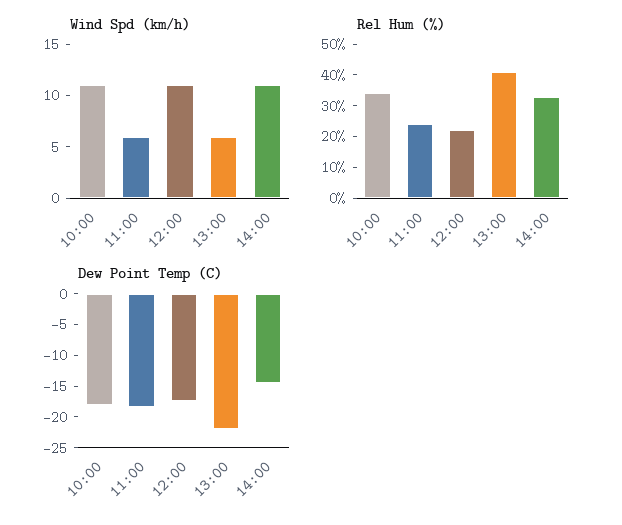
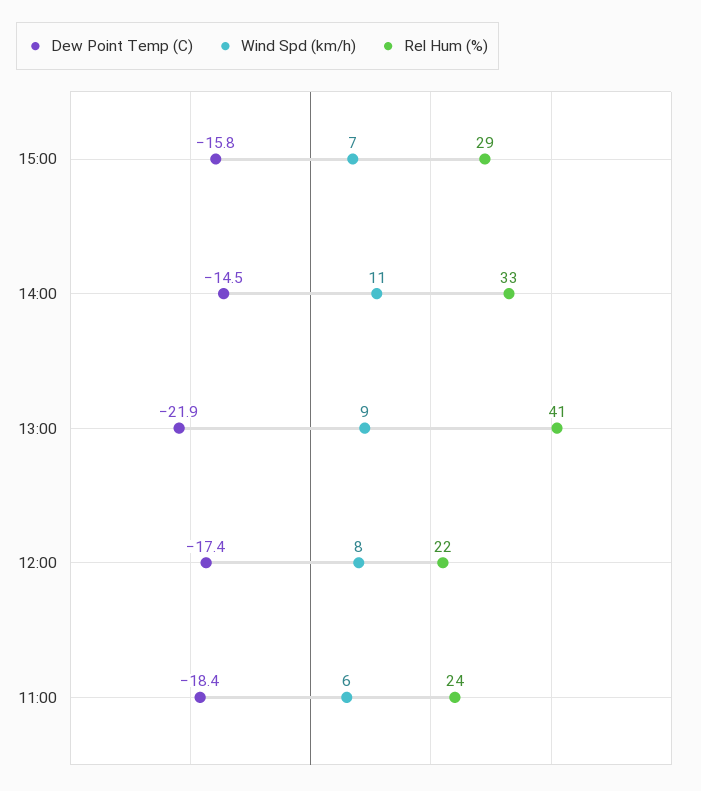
Wind Spd (km/h), 10:00: 11 -> none
Wind Spd (km/h), 12:00: 11 -> 8
Wind Spd (km/h), 13:00: 6 -> 9
Rel Hum (%), 10:00: 35 -> none
Dew Point Temp (C), 10:00: -17.5 -> none
Dew Point Temp (C), 15:00: none -> -15.8
Wind Spd (km/h), 15:00: none -> 7
Rel Hum (%), 15:00: none -> 29

